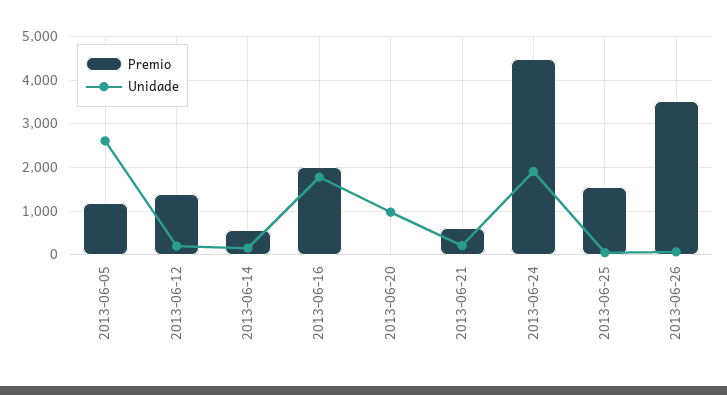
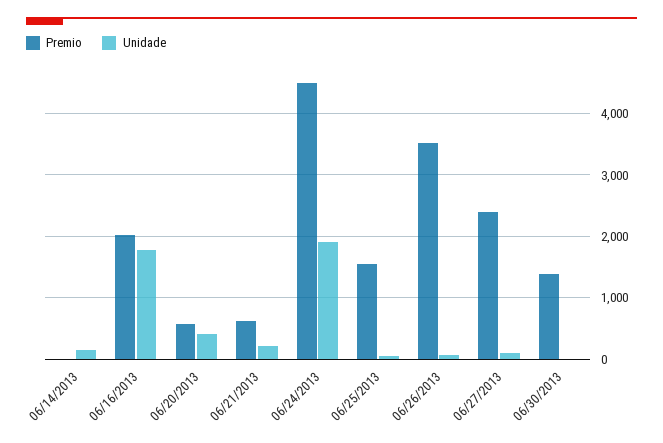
Premio, 2013-06-05: 1200 -> none
Unidade, 2013-06-05: 2600 -> none
Premio, 2013-06-12: 1400 -> none
Unidade, 2013-06-12: 200 -> none
Premio, 2013-06-14: 600 -> 0
Premio, 2013-06-20: 0 -> 600
Unidade, 2013-06-20: 1000 -> 400
Premio, 06/27/2013: none -> 2400
Unidade, 06/27/2013: none -> 100
Premio, 06/30/2013: none -> 1400
Unidade, 06/30/2013: none -> 0

